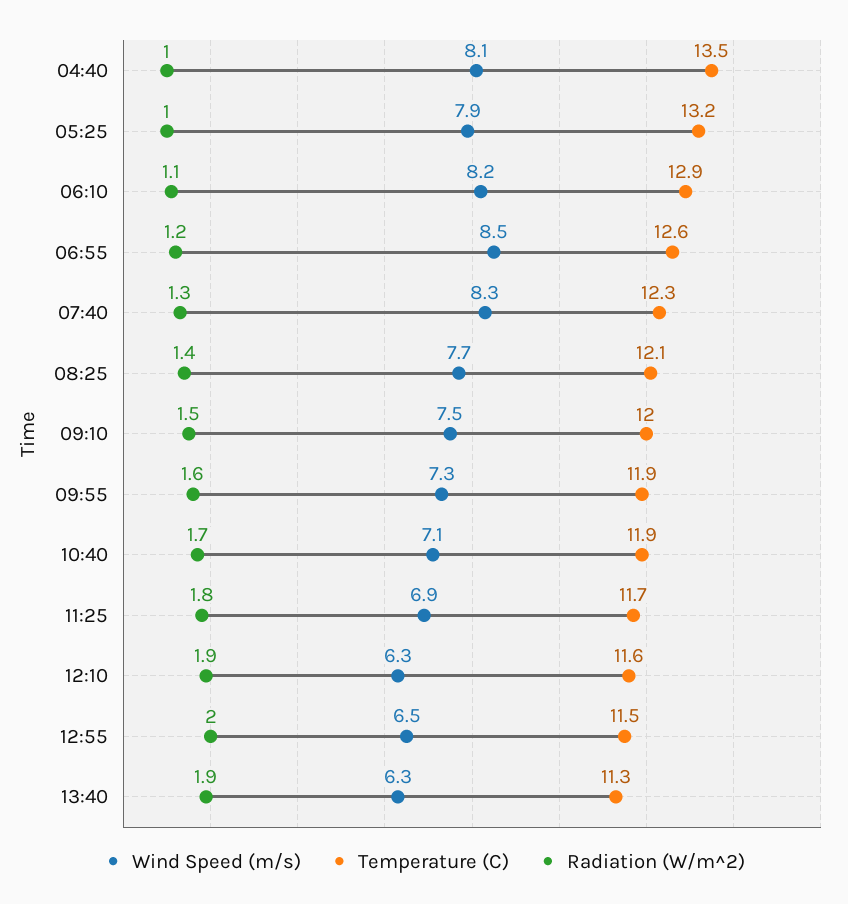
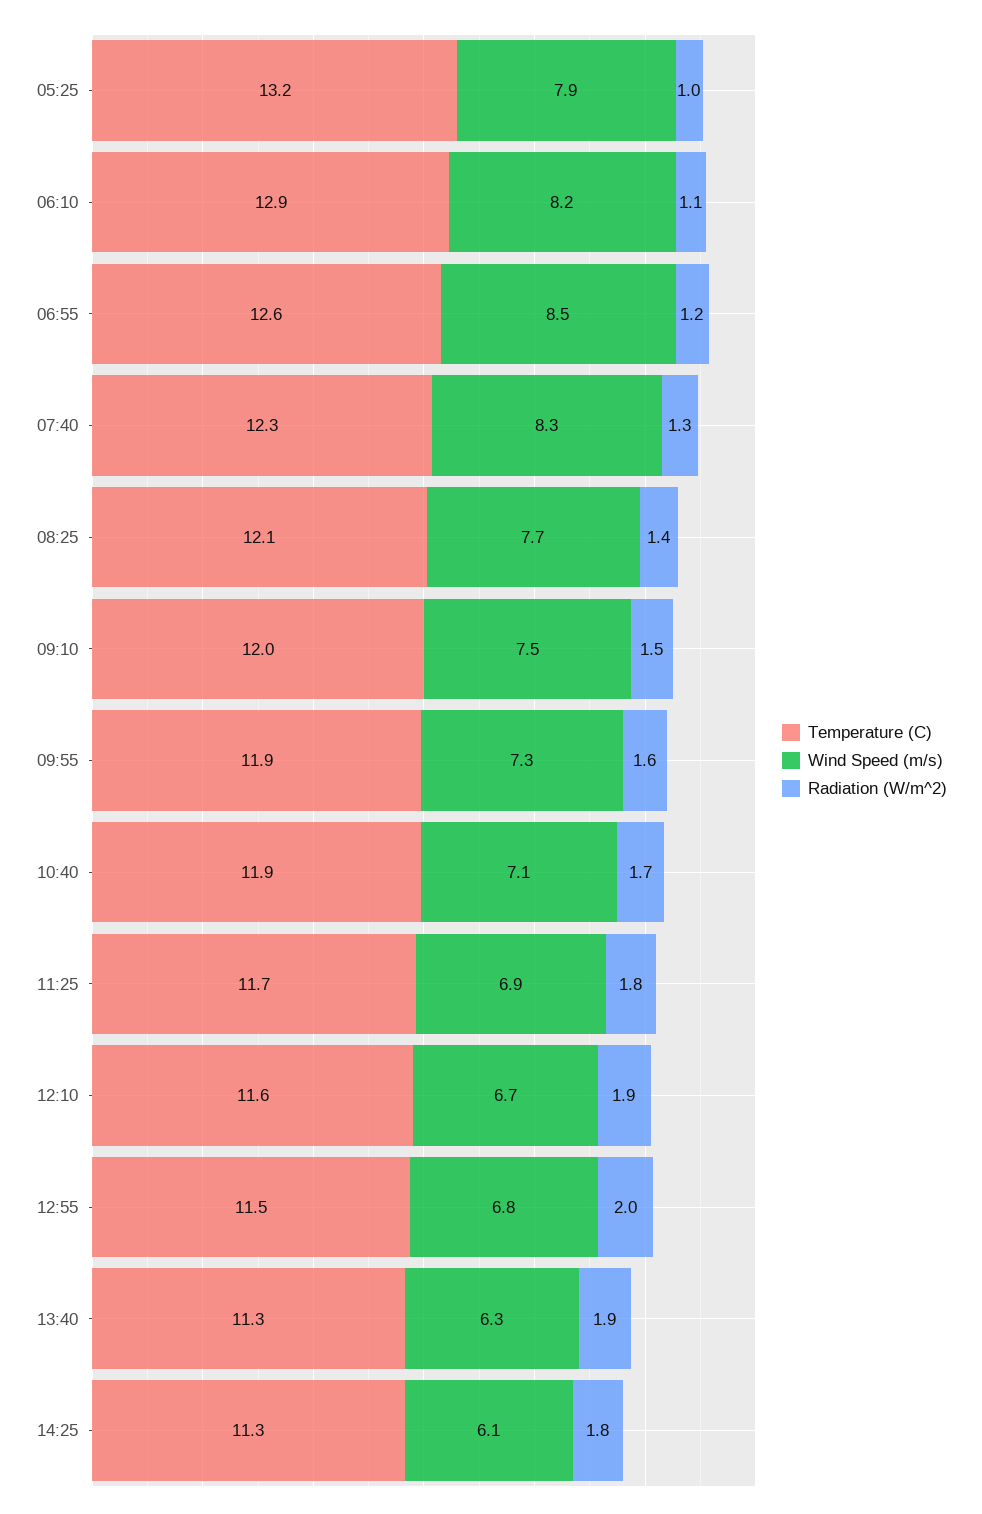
Wind Speed (m/s), 04:40: 8.1 -> none
Temperature (C), 04:40: 13.5 -> none
Radiation (W/m^2), 04:40: 1 -> none
Wind Speed (m/s), 12:10: 6.3 -> 6.7
Wind Speed (m/s), 12:55: 6.5 -> 6.8
Temperature (C), 14:25: none -> 11.3
Wind Speed (m/s), 14:25: none -> 6.1
Radiation (W/m^2), 14:25: none -> 1.8

